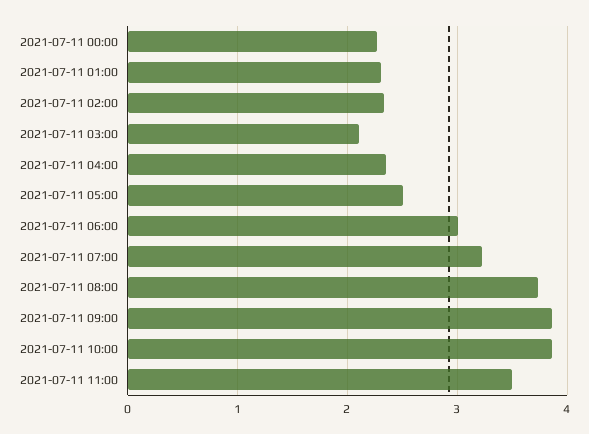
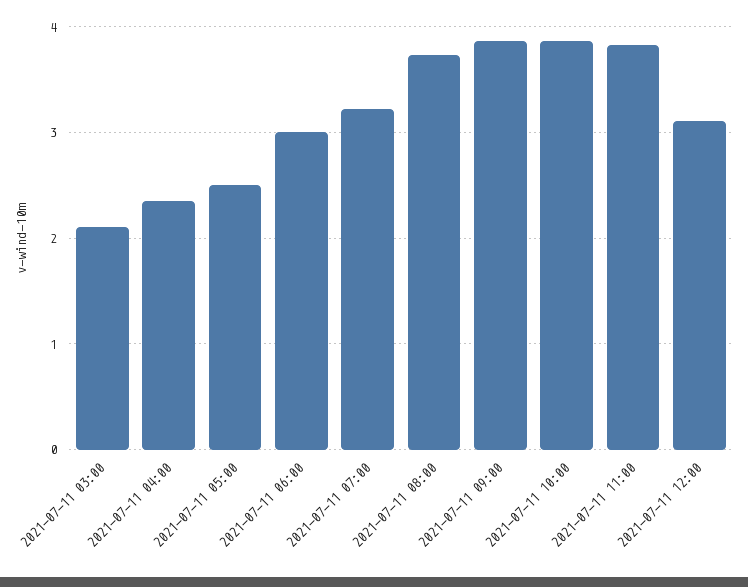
2021-07-11 00:00: 2.3 -> none
2021-07-11 01:00: 2.3 -> none
2021-07-11 02:00: 2.3 -> none
2021-07-11 11:00: 3.5 -> 3.8
2021-07-11 12:00: none -> 3.1

